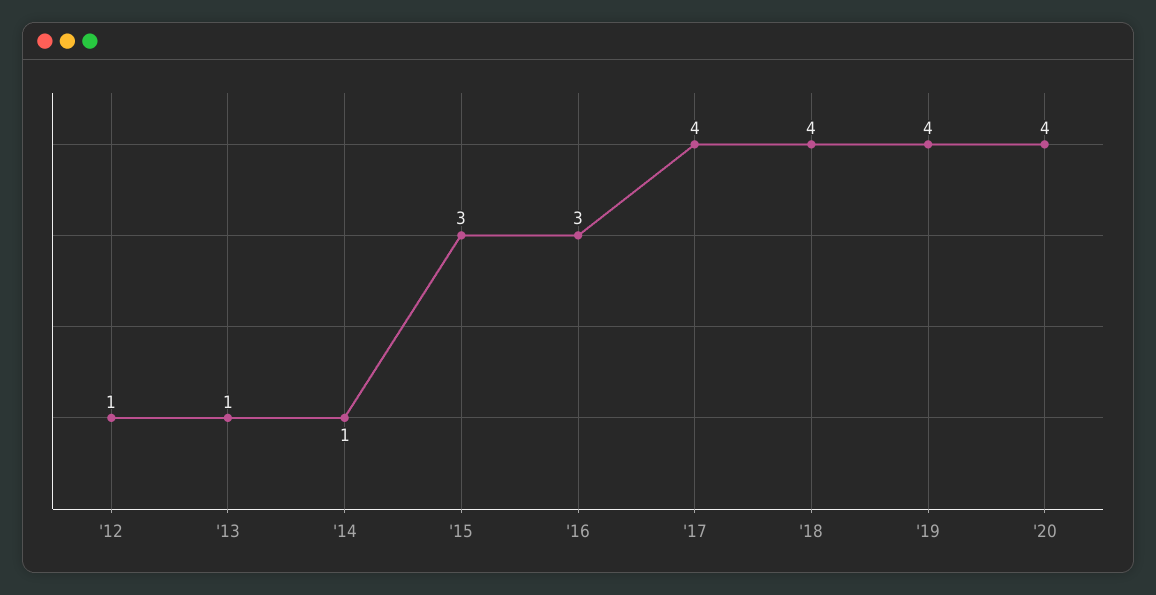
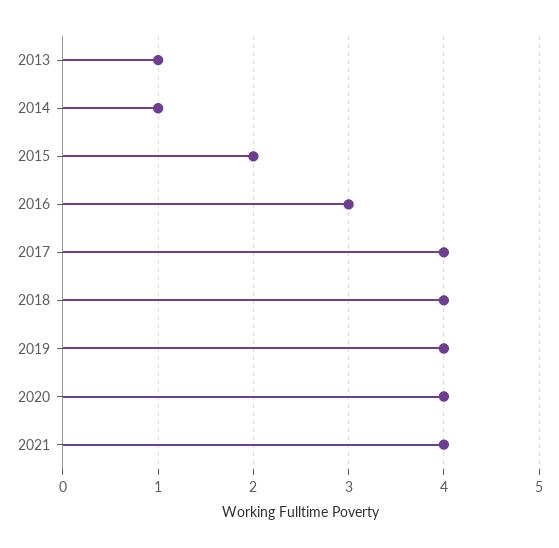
'12: 1 -> none
'15: 3 -> 2
2021: none -> 4

